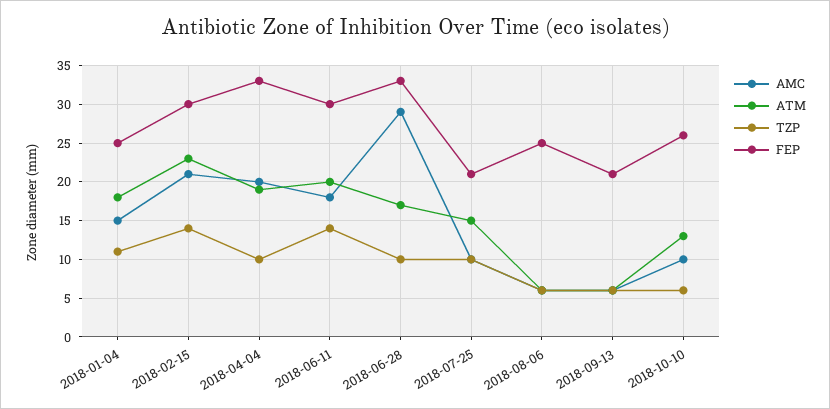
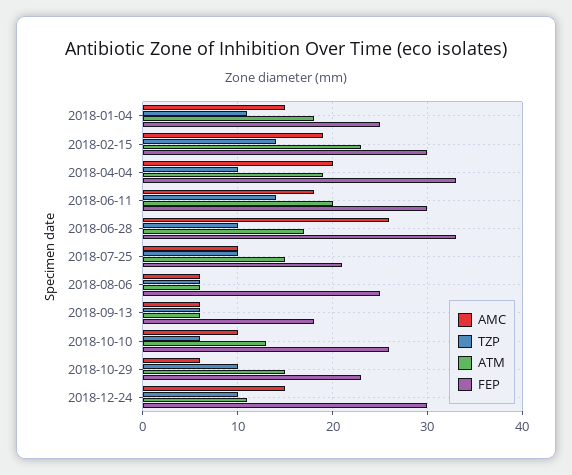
AMC, 2018-02-15: 21 -> 19
AMC, 2018-06-28: 29 -> 26
FEP, 2018-09-13: 21 -> 18
AMC, 2018-10-29: none -> 6
TZP, 2018-10-29: none -> 10
ATM, 2018-10-29: none -> 15
FEP, 2018-10-29: none -> 23
AMC, 2018-12-24: none -> 15
TZP, 2018-12-24: none -> 10
ATM, 2018-12-24: none -> 11
FEP, 2018-12-24: none -> 30

